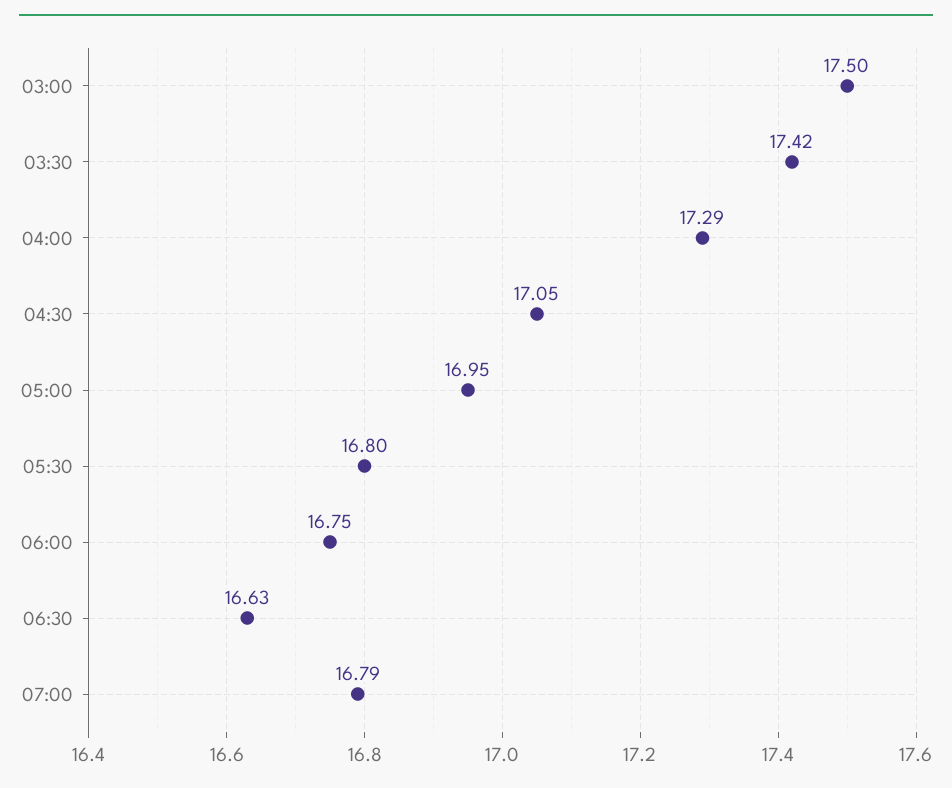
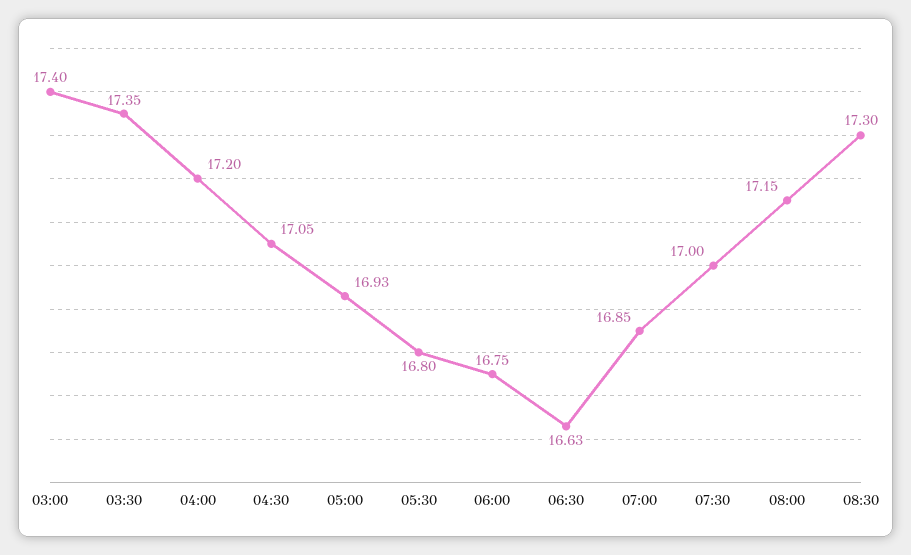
03:00: 17.5 -> 17.4
03:30: 17.42 -> 17.35
04:00: 17.29 -> 17.2
05:00: 16.95 -> 16.93
07:00: 16.79 -> 16.85
07:30: none -> 17
08:00: none -> 17.15
08:30: none -> 17.3

